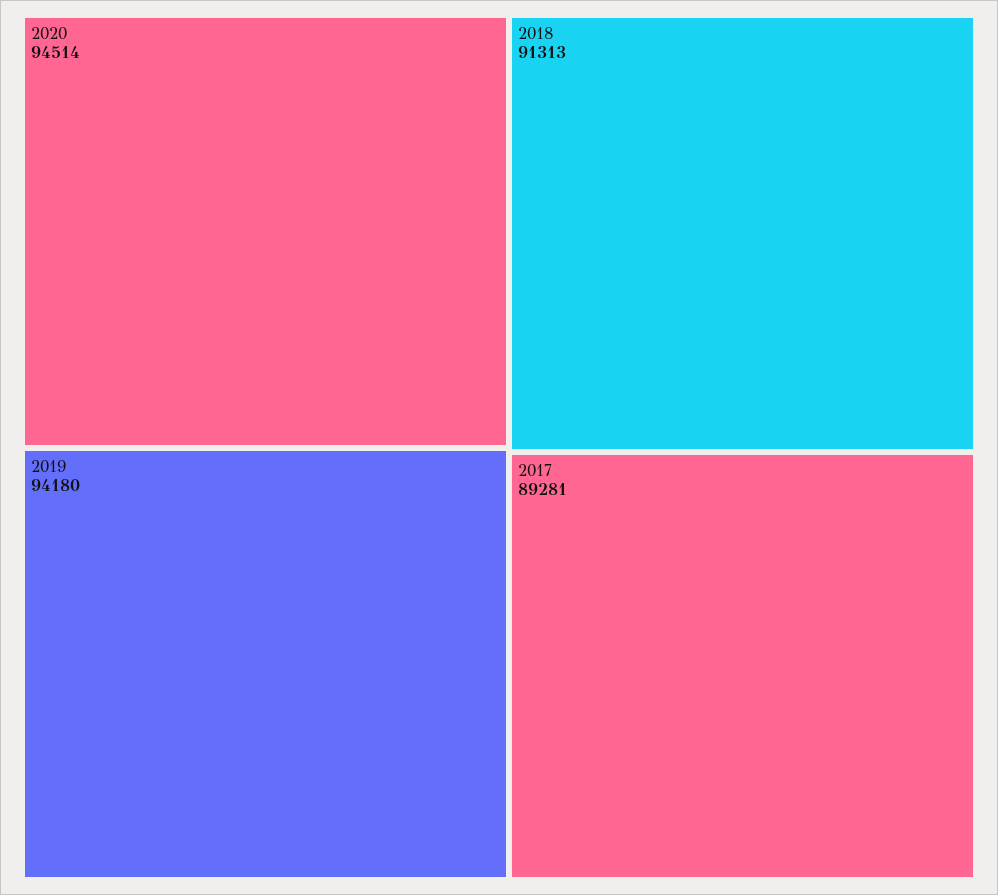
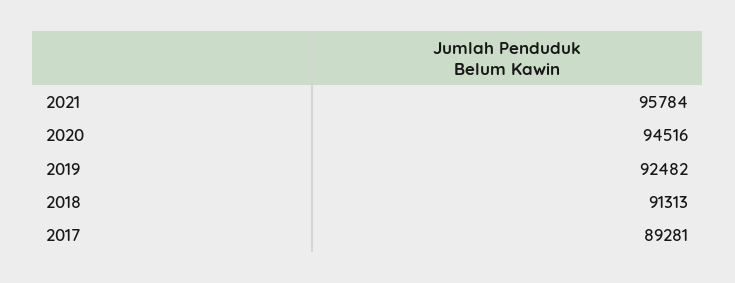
2020: 94514 -> 94516
2019: 94180 -> 92482
2021: none -> 95784

